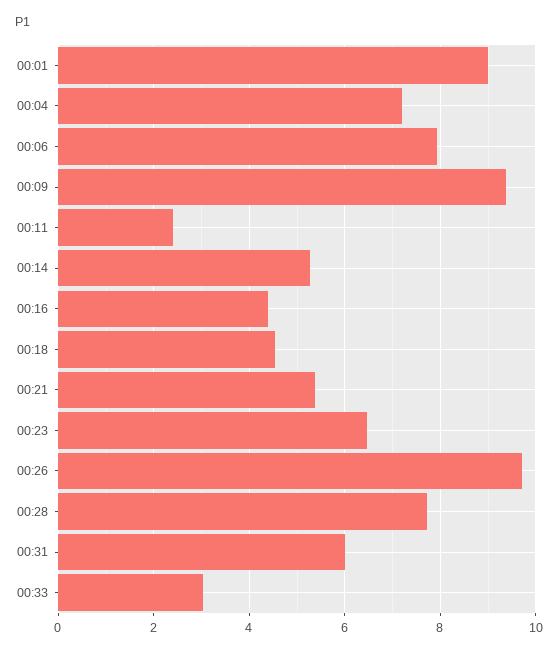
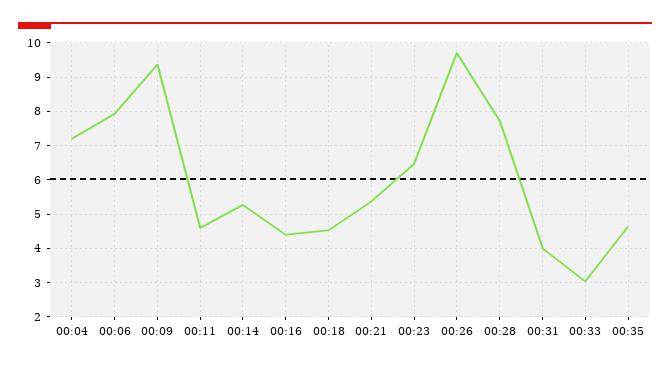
00:01: 9 -> none
00:11: 2.4 -> 4.6
00:31: 6 -> 4
00:35: none -> 4.6

